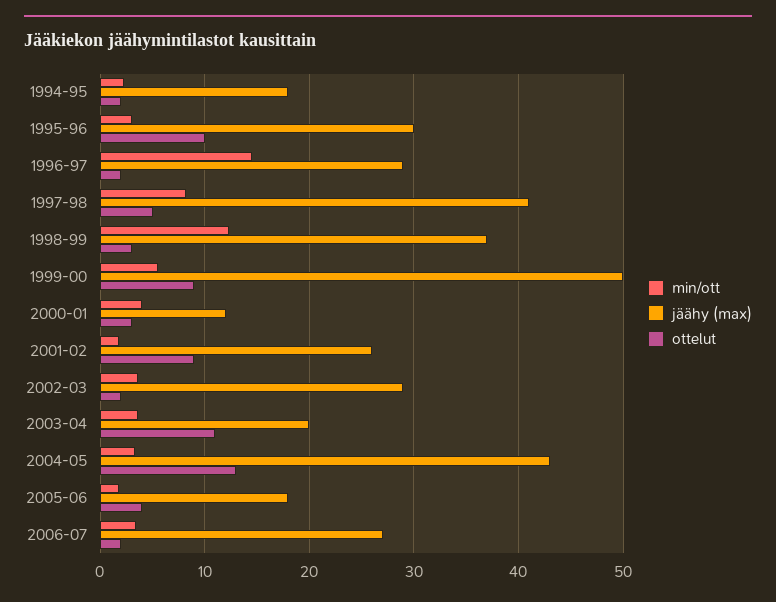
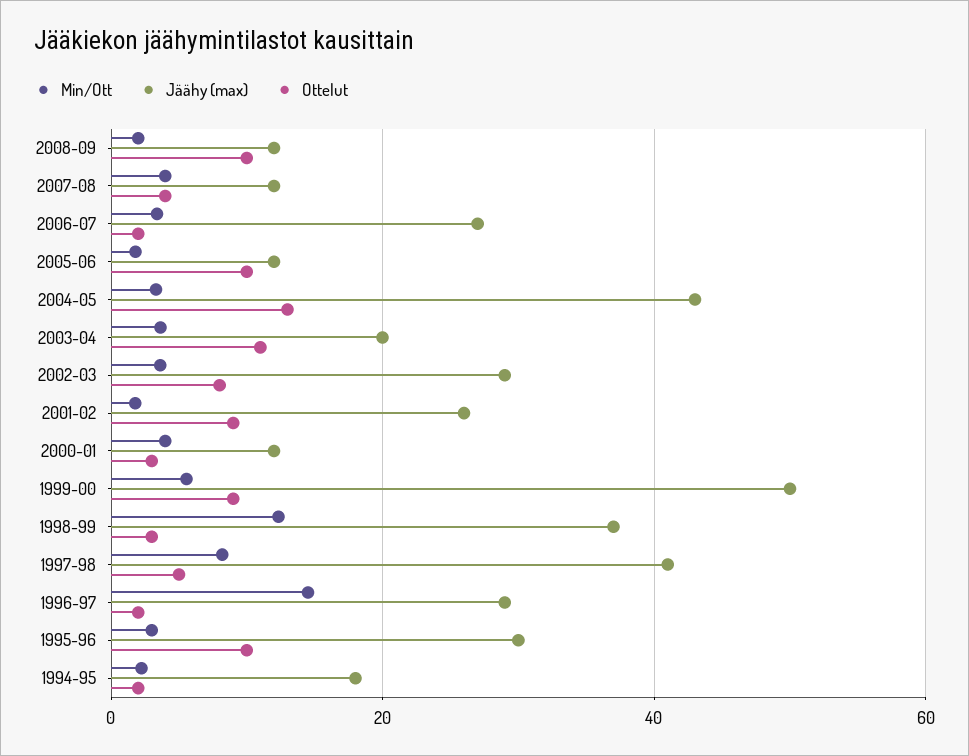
ottelut, 2002-03: 2 -> 8
jäähy (max), 2005-06: 18 -> 12
ottelut, 2005-06: 4 -> 10
min/ott, 2008-09: none -> 2
jäähy (max), 2008-09: none -> 12
ottelut, 2008-09: none -> 10
min/ott, 2007-08: none -> 4
jäähy (max), 2007-08: none -> 12
ottelut, 2007-08: none -> 4

